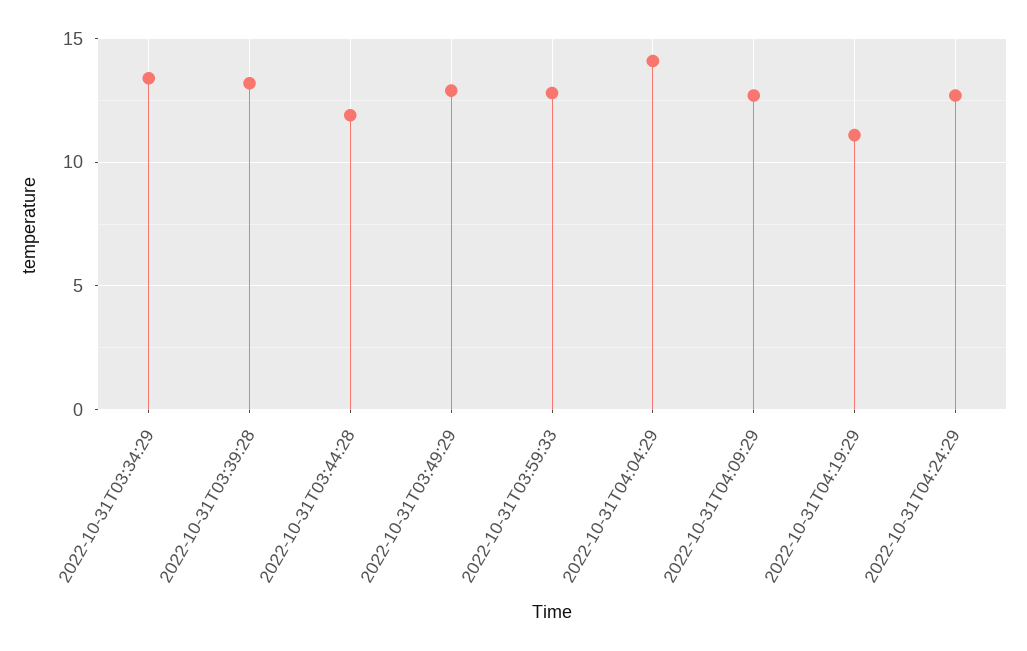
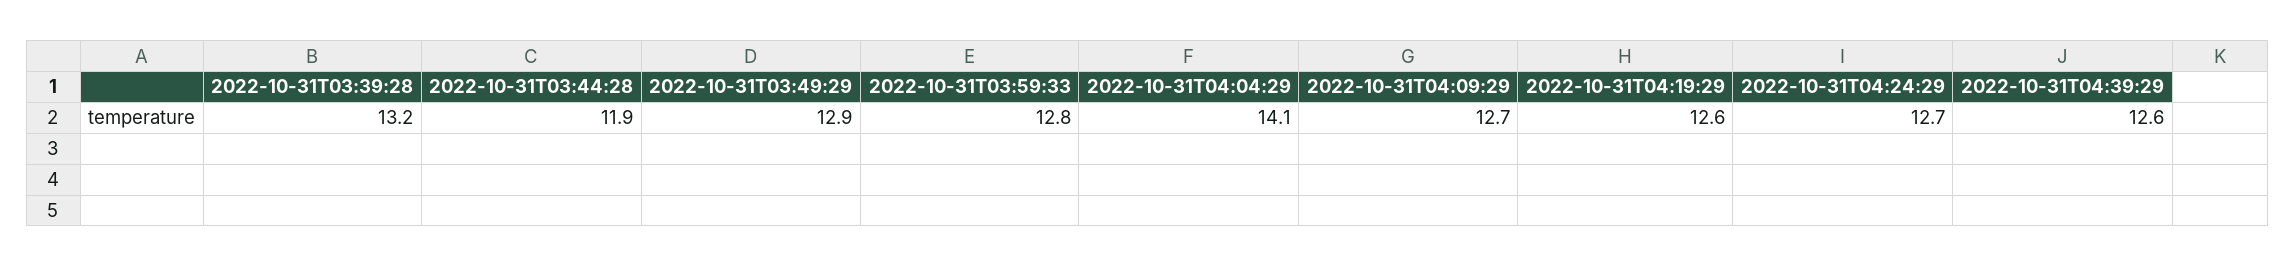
2022-10-31T03:34:29: 13.5 -> none
2022-10-31T04:19:29: 11 -> 12.6
2022-10-31T04:39:29: none -> 12.6

